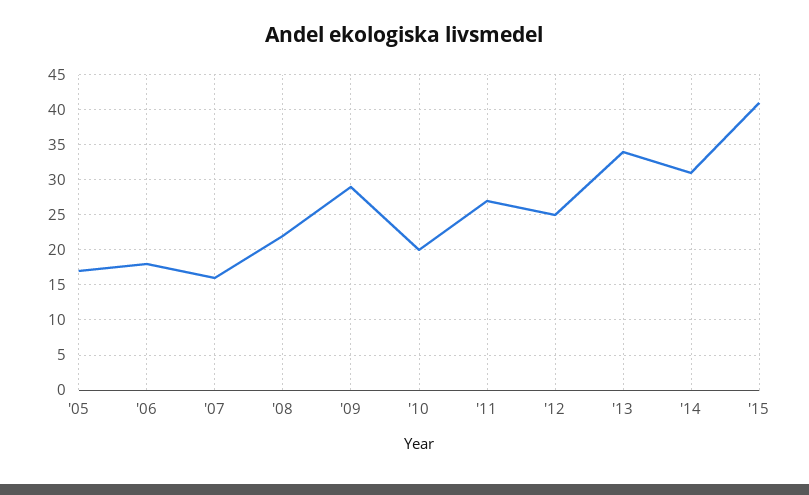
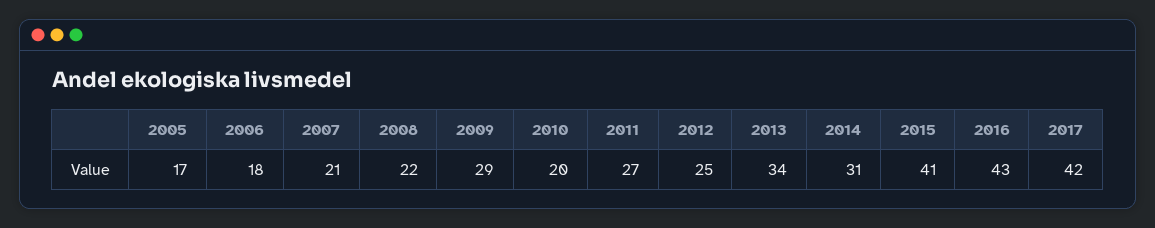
'07: 16 -> 21
2016: none -> 43
2017: none -> 42

